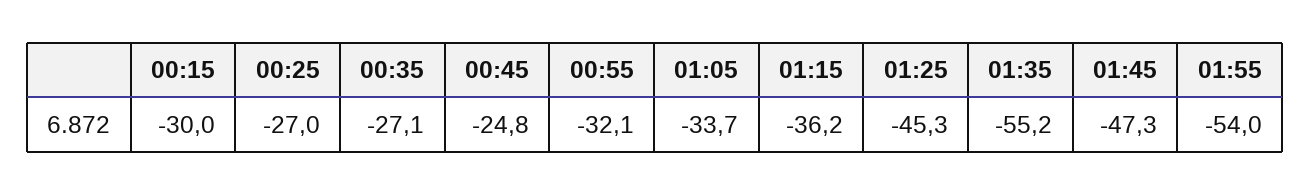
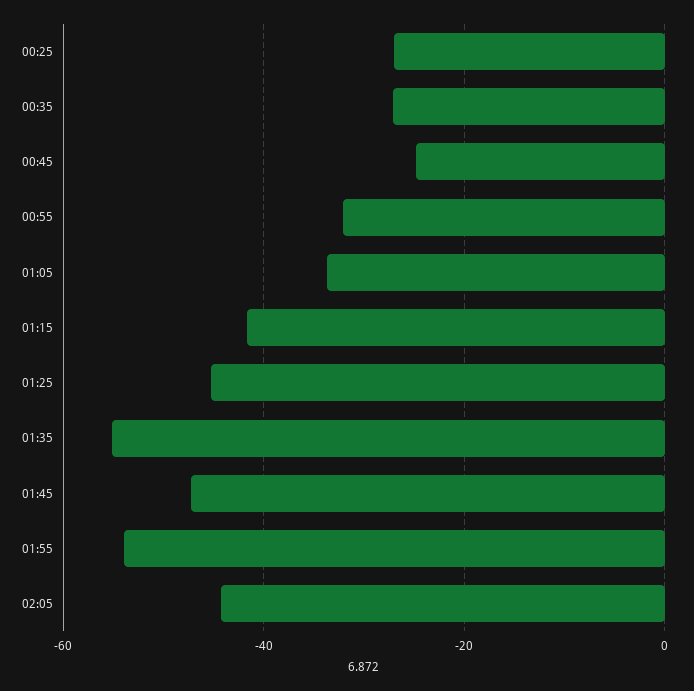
00:15: -30 -> none
01:15: -36.2 -> -42
02:05: none -> -44

